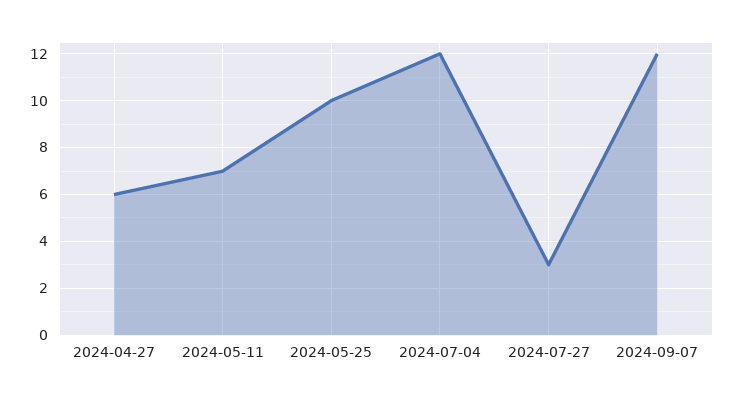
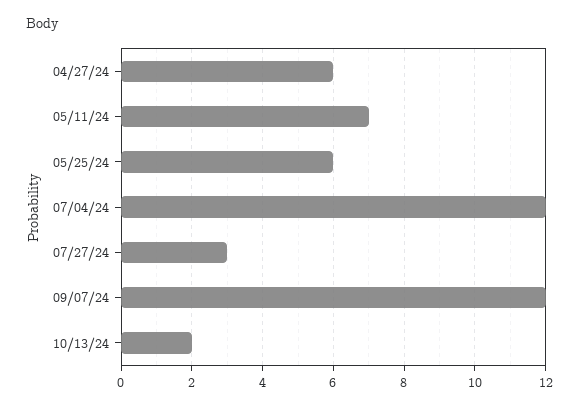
2024-05-25: 10 -> 6
10/13/24: none -> 2

